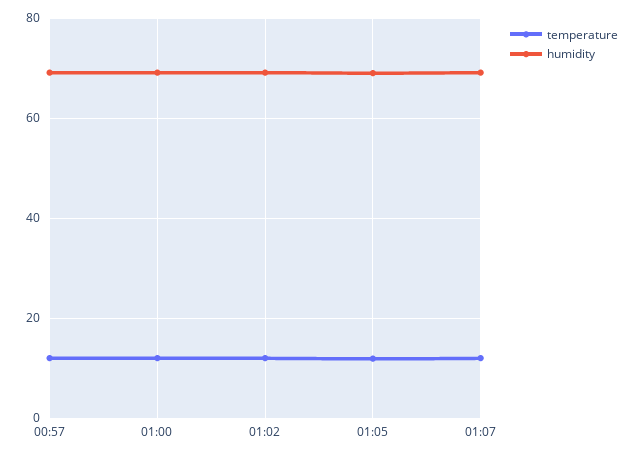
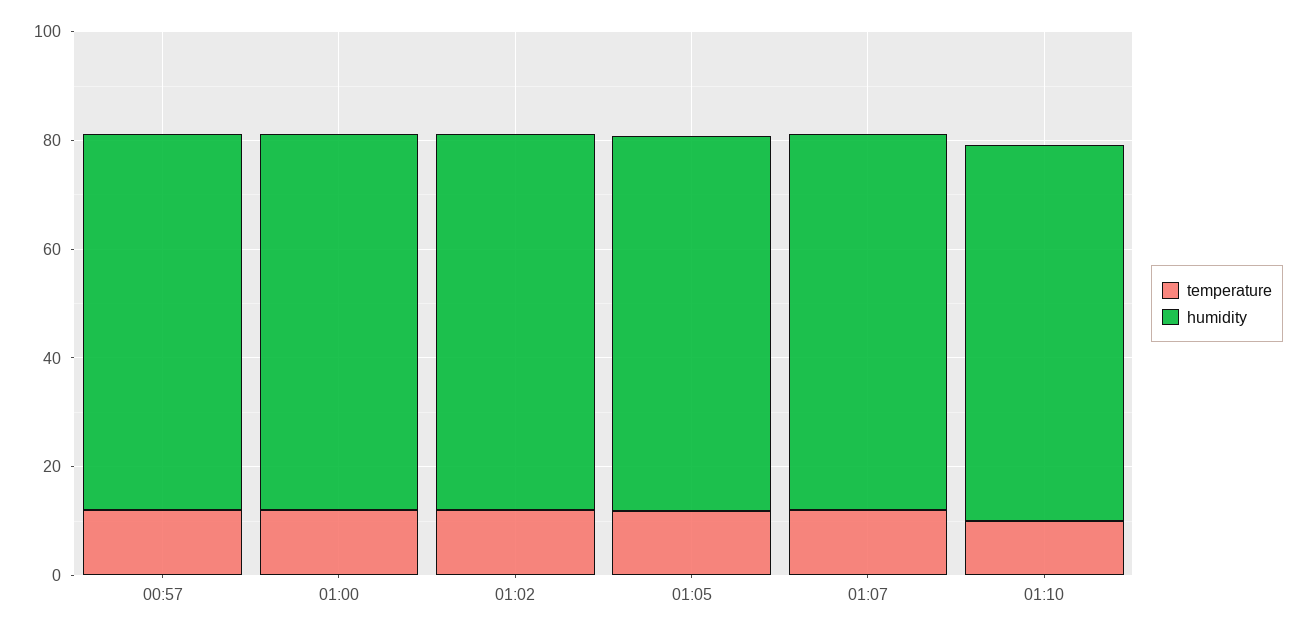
temperature, 01:10: none -> 10
humidity, 01:10: none -> 70

